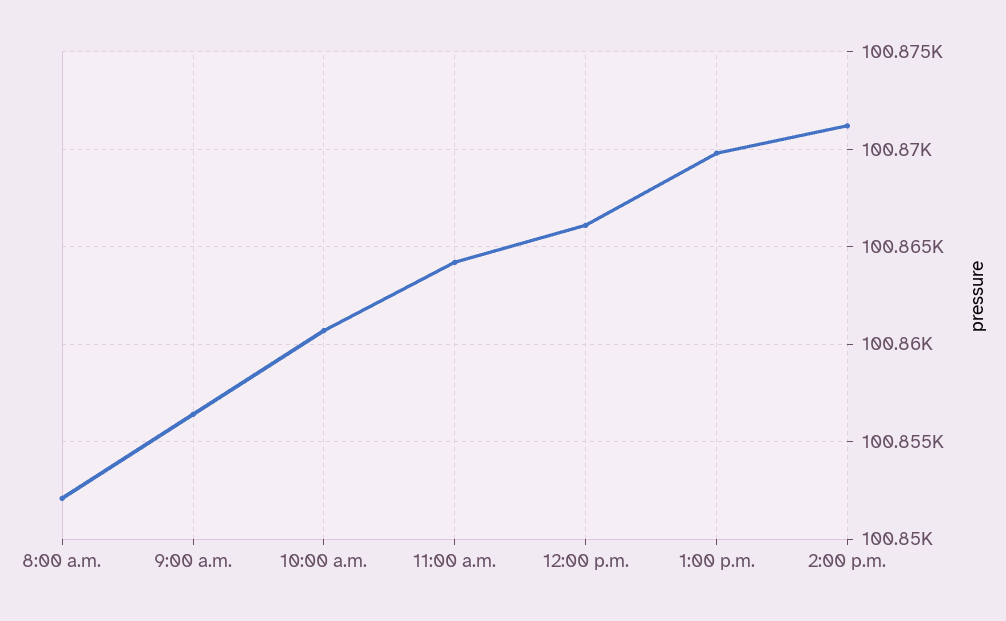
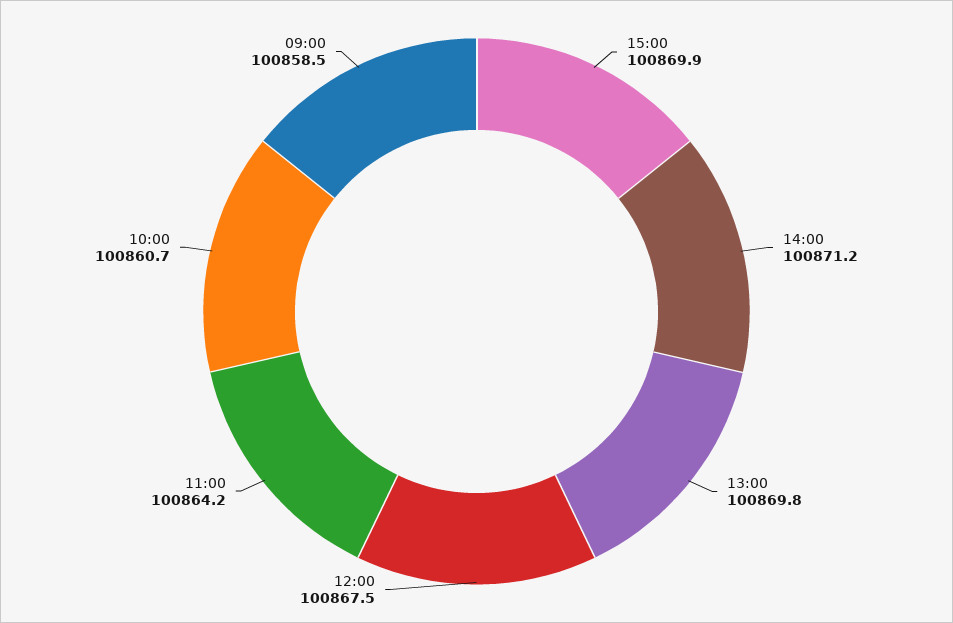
8:00 a.m.: 100852 -> none
9:00 a.m.: 100856.5 -> 100858.5
12:00 p.m.: 100866 -> 100867.5
15:00: none -> 100869.9

